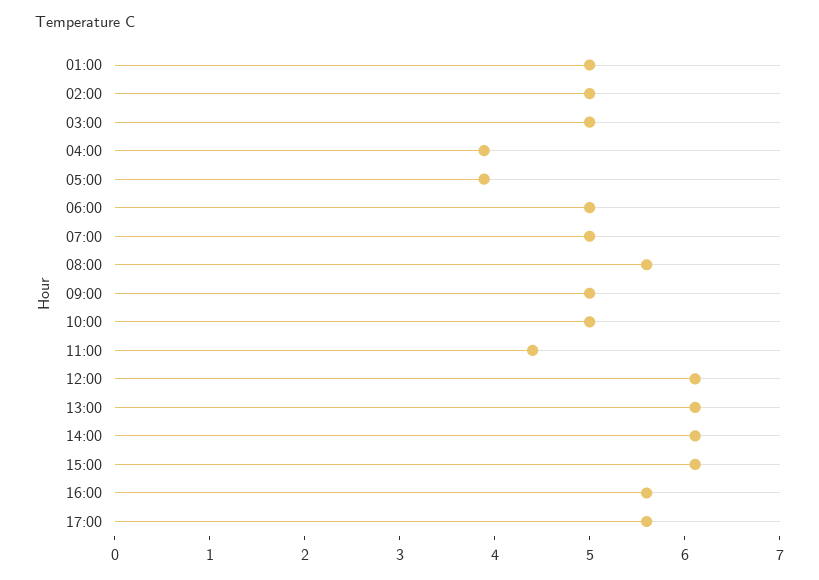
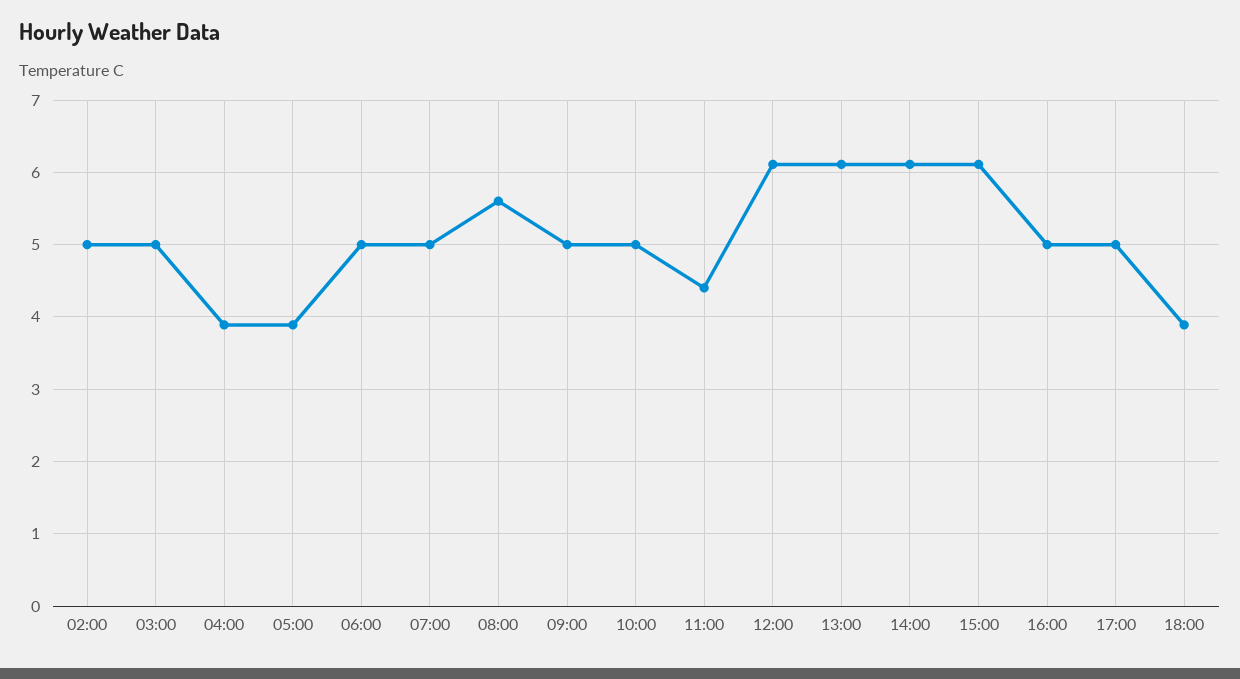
01:00: 5 -> none
16:00: 5.6 -> 5
17:00: 5.6 -> 5
18:00: none -> 3.9

